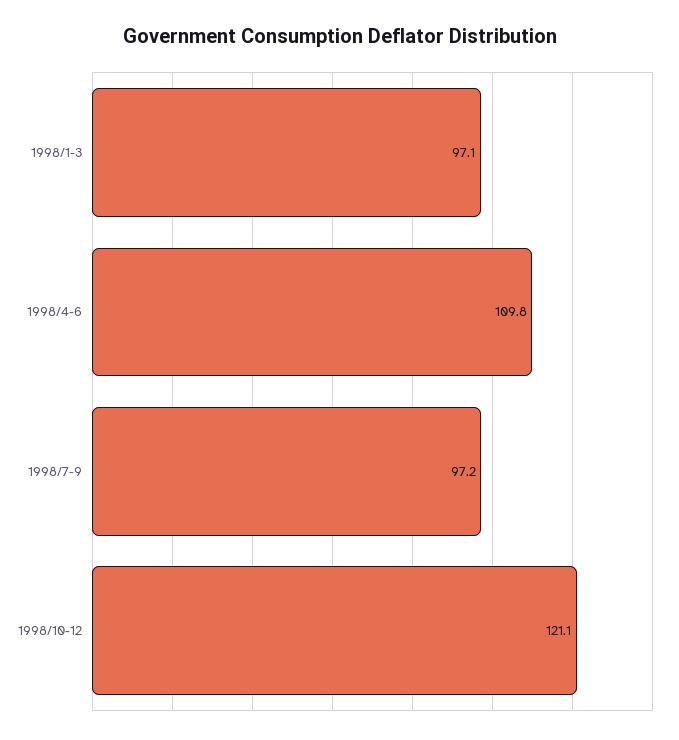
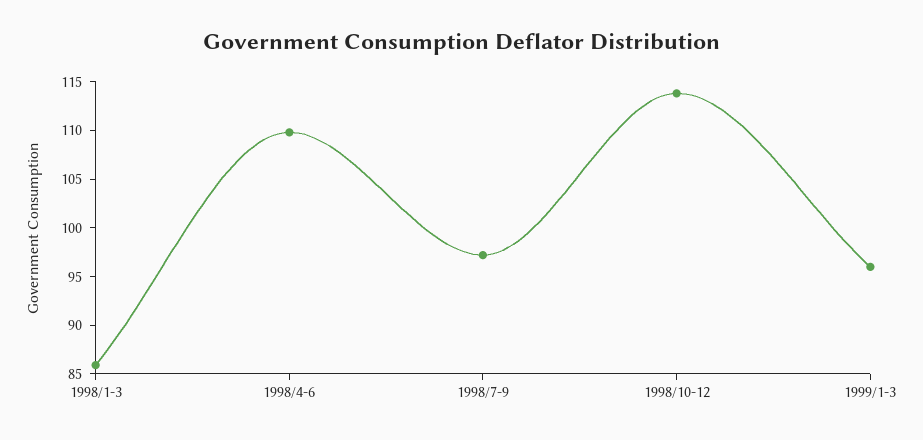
1998/1-3: 97.1 -> 86
1998/10-12: 121.1 -> 114
1999/1-3: none -> 96

